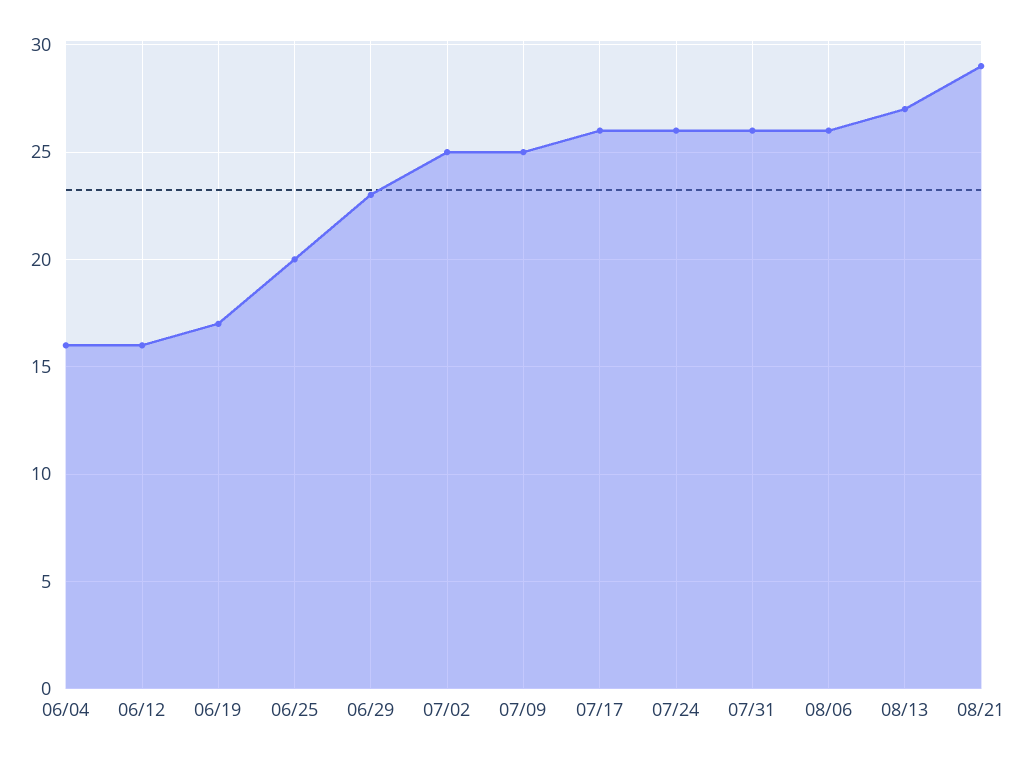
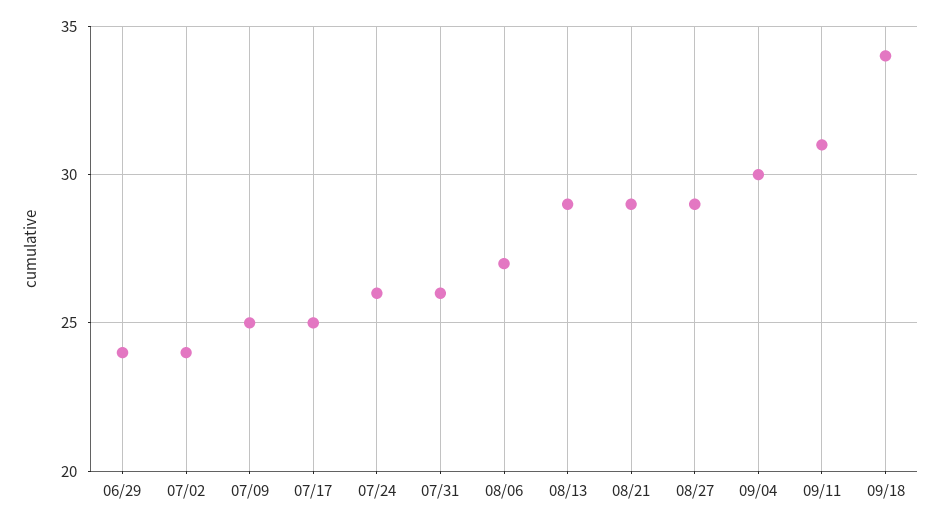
06/04: 16 -> none
06/12: 16 -> none
06/19: 17 -> none
06/25: 20 -> none
06/29: 23 -> 24
07/02: 25 -> 24
07/17: 26 -> 25
08/06: 26 -> 27
08/13: 27 -> 29
08/27: none -> 29
09/04: none -> 30
09/11: none -> 31
09/18: none -> 34

